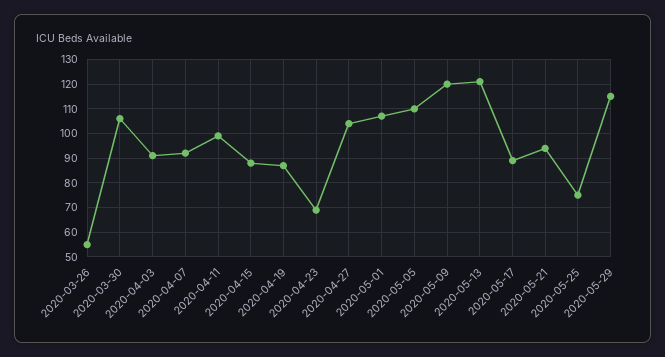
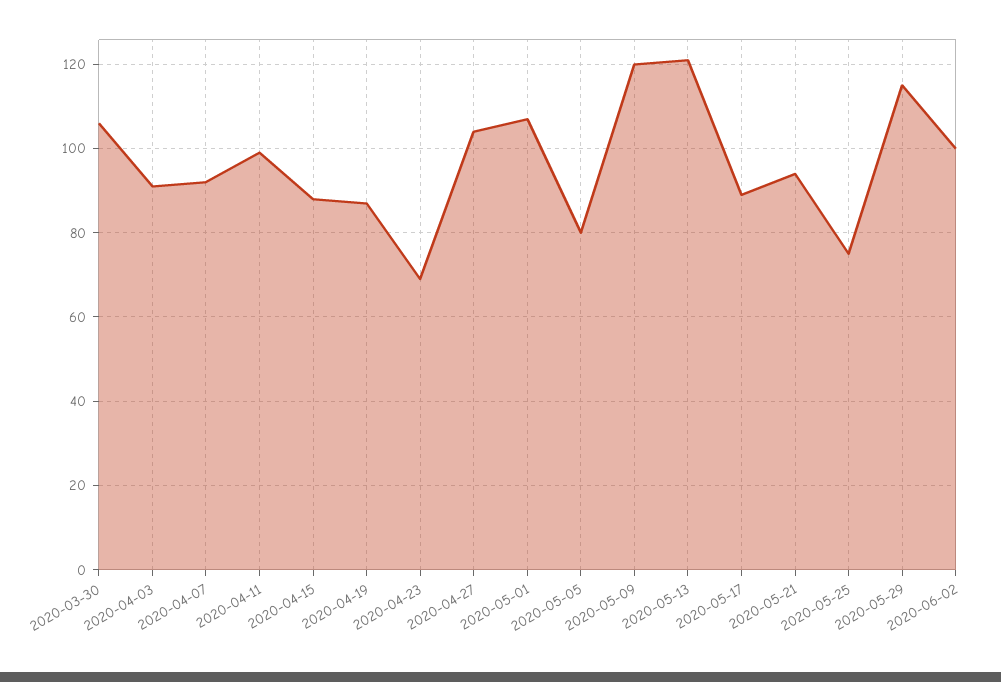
2020-03-26: 55 -> none
2020-05-05: 110 -> 80
2020-06-02: none -> 100

